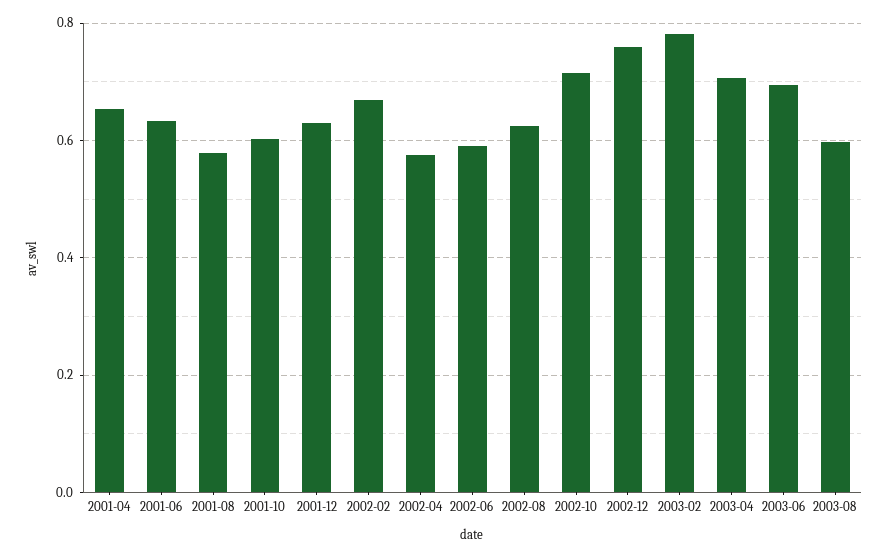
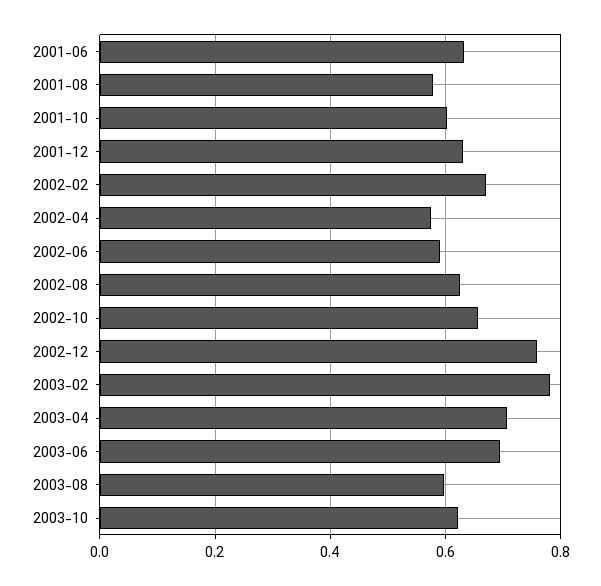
2001-04: 0.66 -> none
2002-10: 0.72 -> 0.66
2003-10: none -> 0.62

